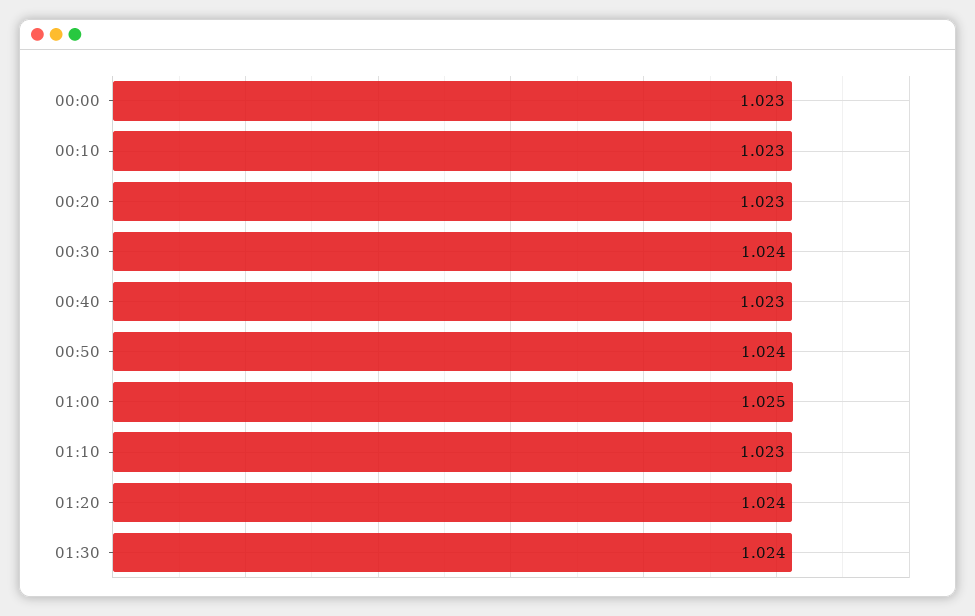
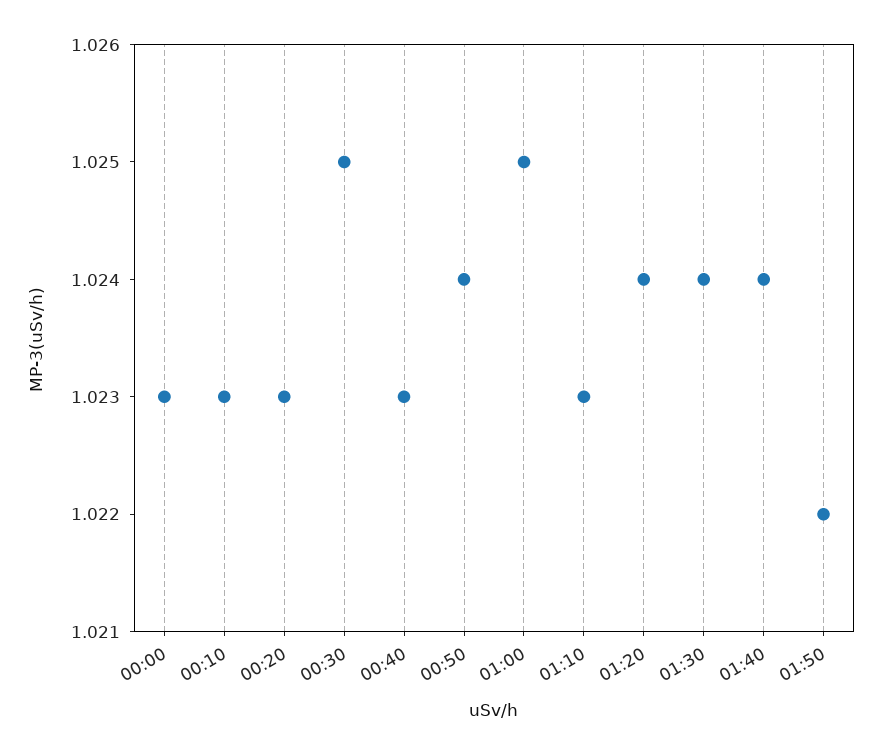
00:30: 1.024 -> 1.025
01:40: none -> 1.024
01:50: none -> 1.022

